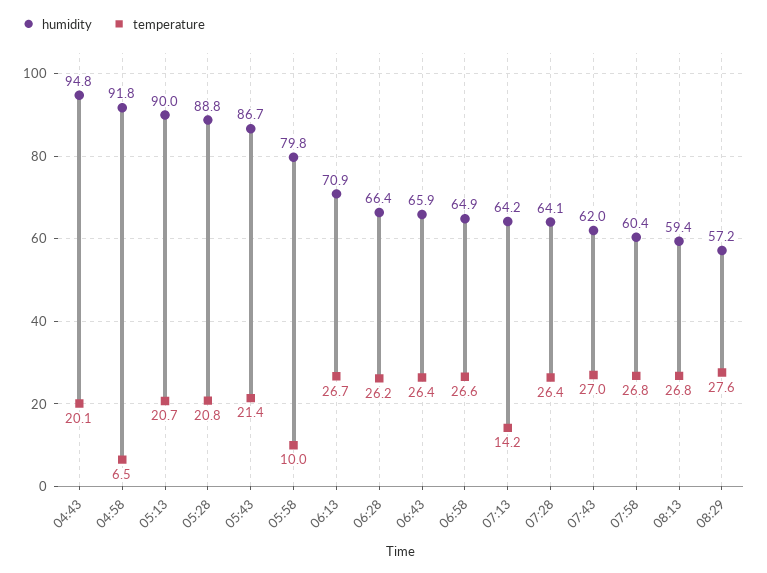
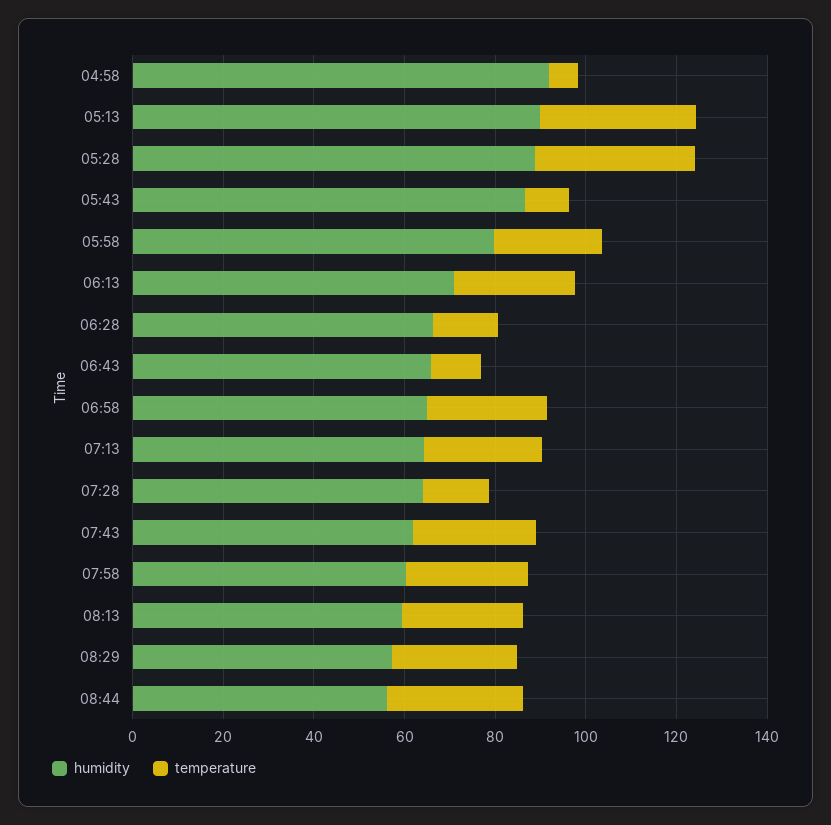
humidity, 04:43: 94.8 -> none
temperature, 04:43: 20.1 -> none
temperature, 05:13: 20.7 -> 35
temperature, 05:28: 20.8 -> 35
temperature, 05:43: 21.4 -> 10
temperature, 05:58: 10 -> 25
temperature, 06:28: 26.2 -> 15
temperature, 06:43: 26.4 -> 10
temperature, 07:13: 14.2 -> 25
temperature, 07:28: 26.4 -> 15
humidity, 08:44: none -> 55
temperature, 08:44: none -> 30

